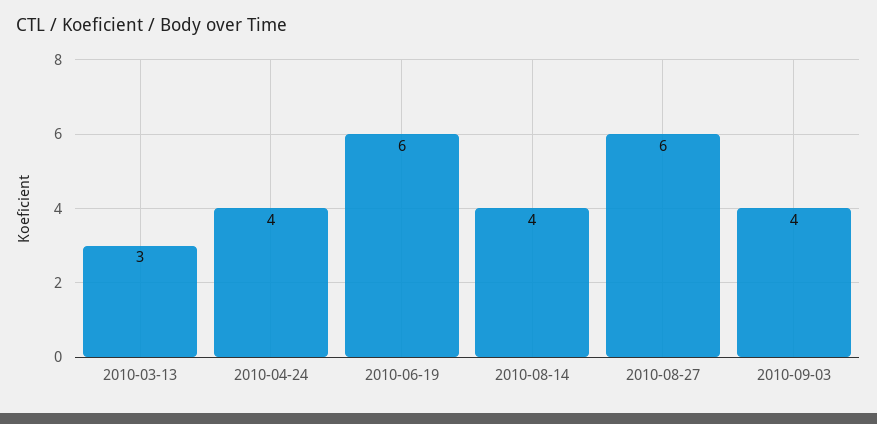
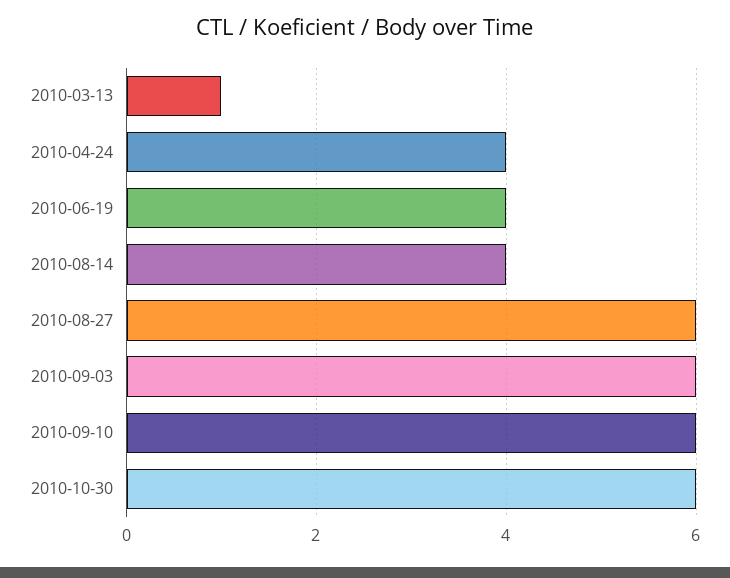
2010-03-13: 3 -> 1
2010-06-19: 6 -> 4
2010-09-03: 4 -> 6
2010-09-10: none -> 6
2010-10-30: none -> 6

